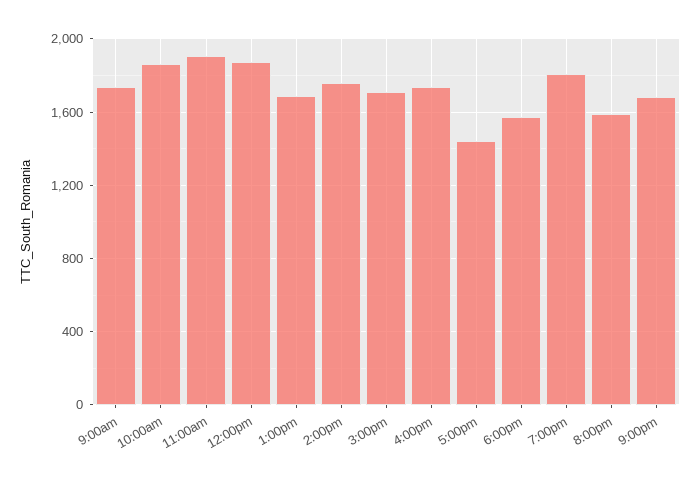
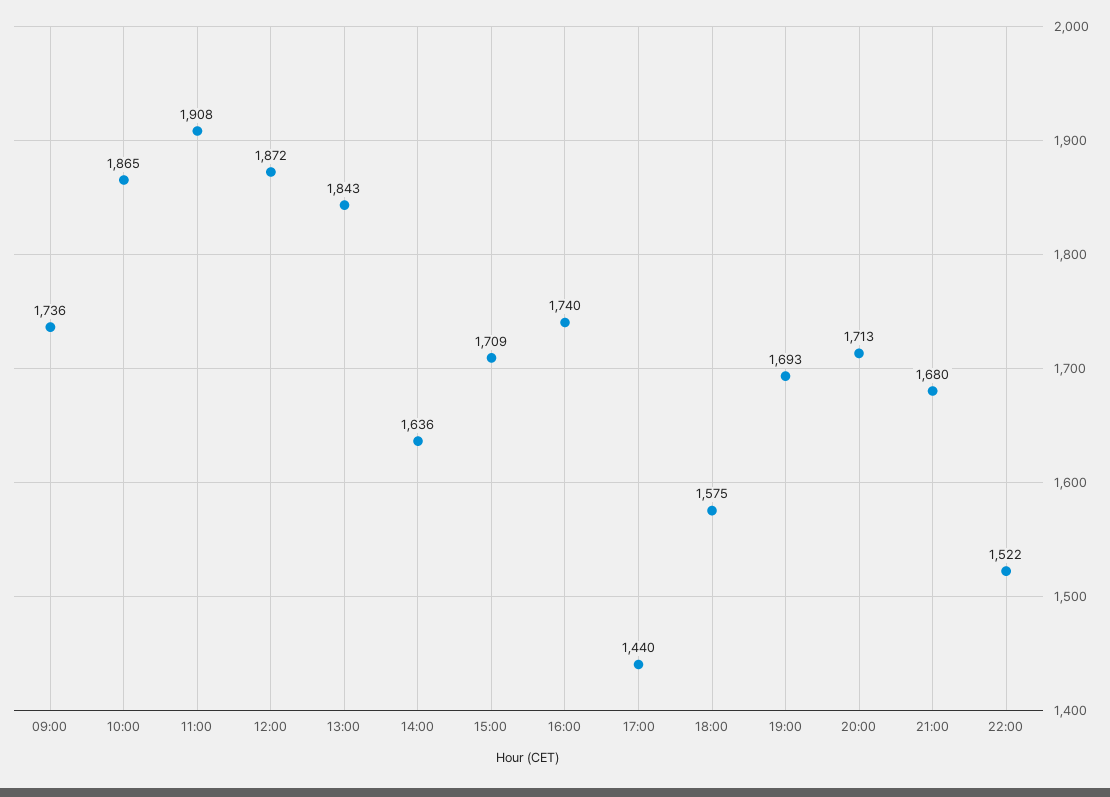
1:00pm: 1700 -> 1843
2:00pm: 1750 -> 1636
7:00pm: 1800 -> 1693
8:00pm: 1600 -> 1713
22:00: none -> 1522

